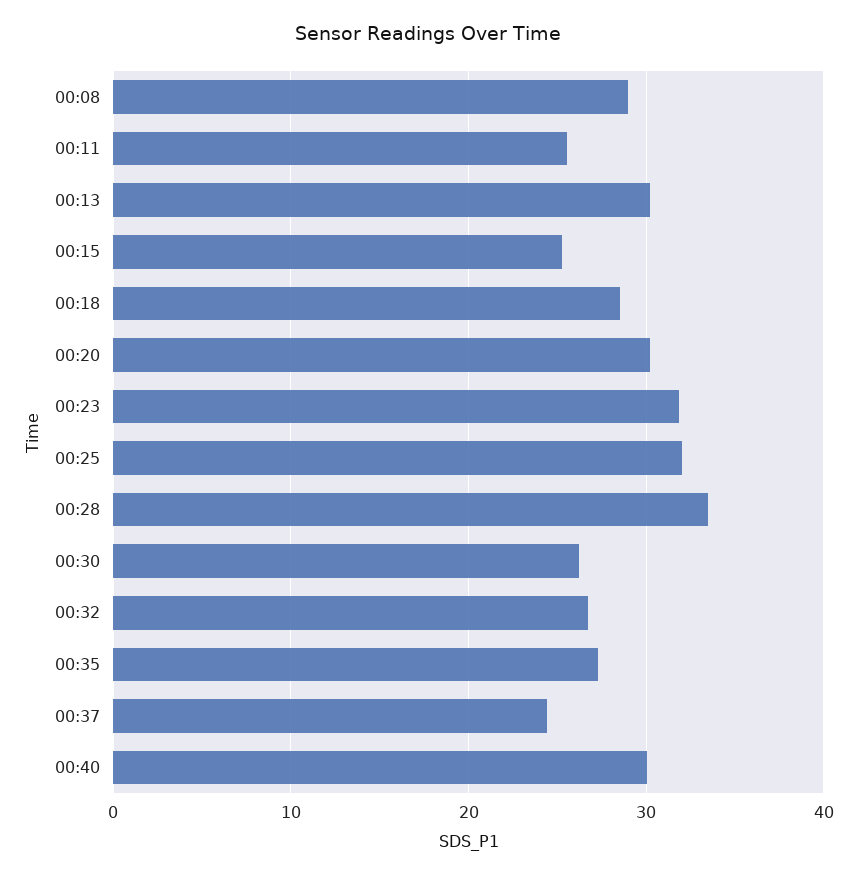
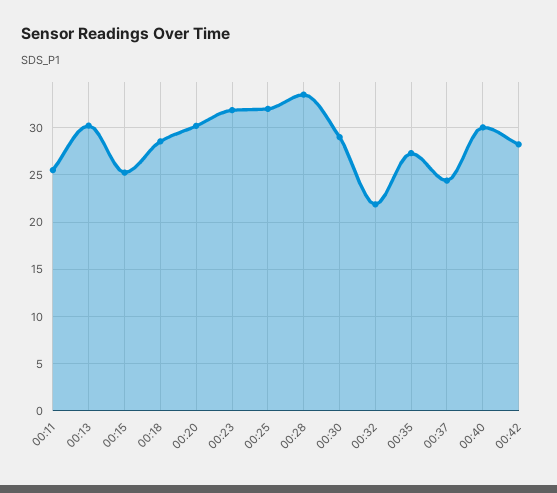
00:08: 29 -> none
00:30: 26 -> 29
00:32: 27 -> 22
00:42: none -> 28

